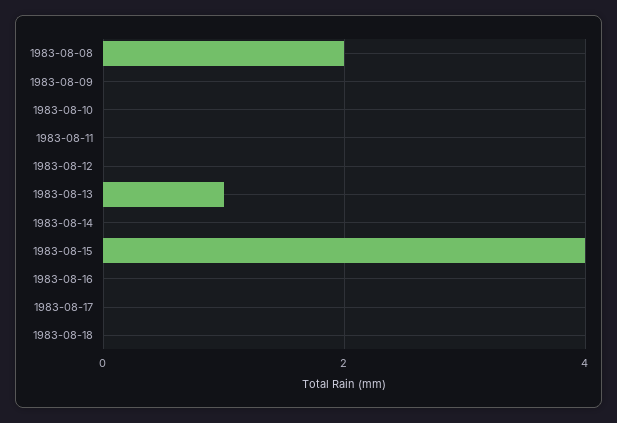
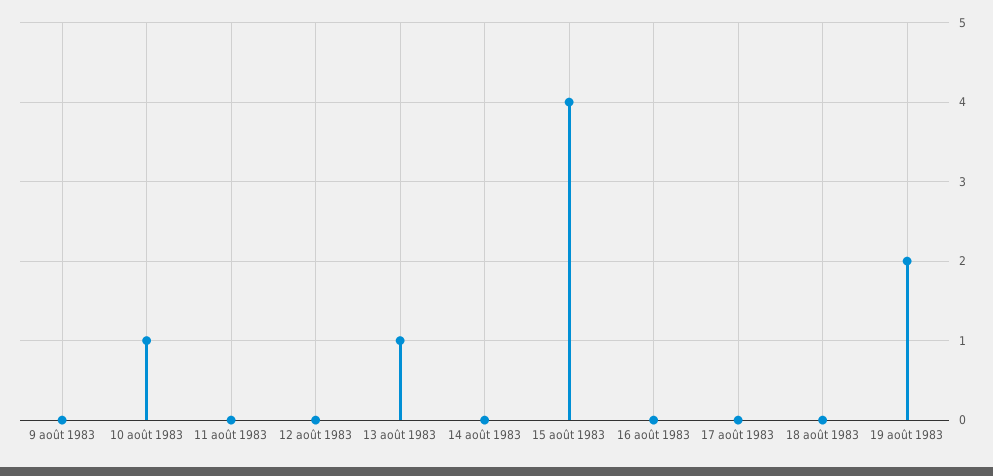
1983-08-08: 2 -> none
1983-08-10: 0 -> 1
19 août 1983: none -> 2

